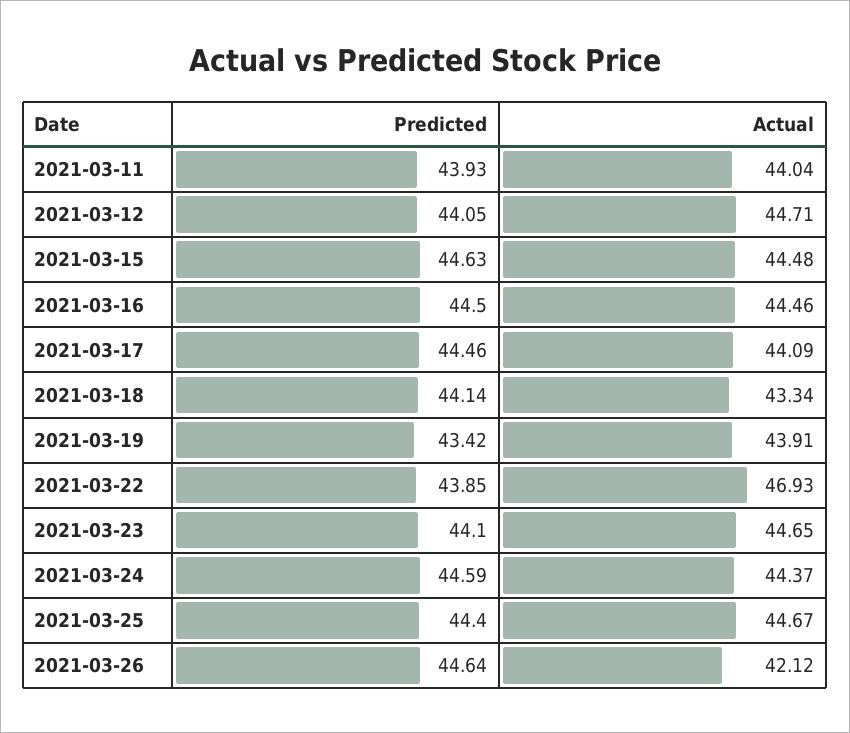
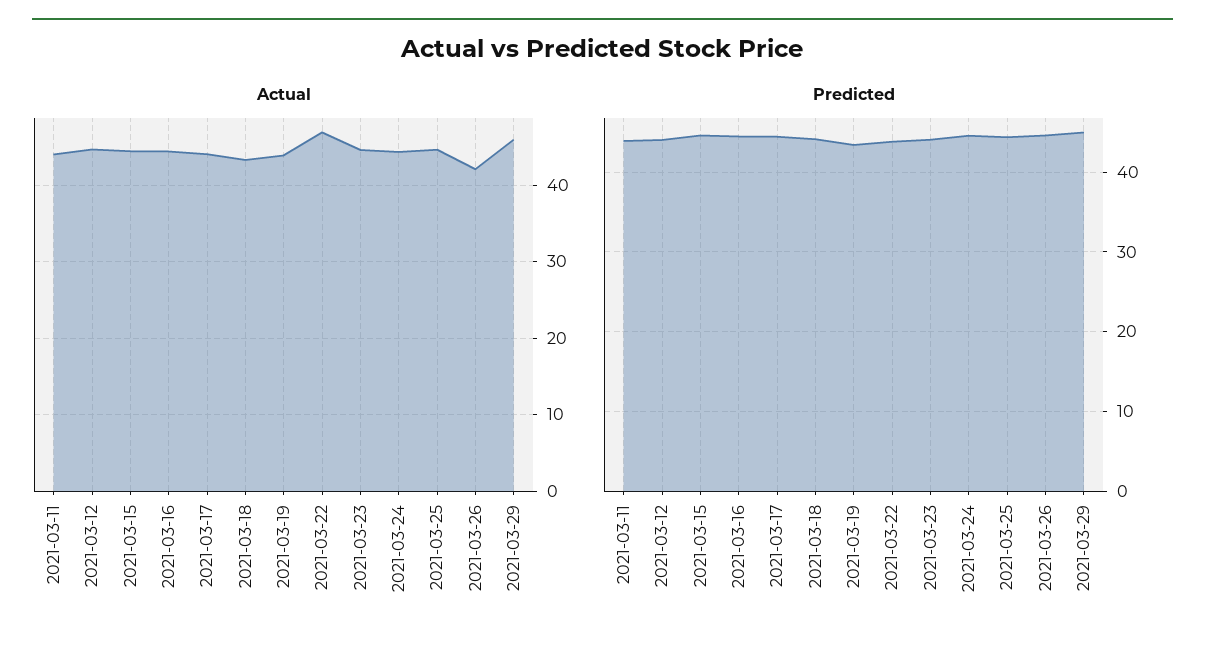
Actual, 2021-03-29: none -> 46
Predicted, 2021-03-29: none -> 45

